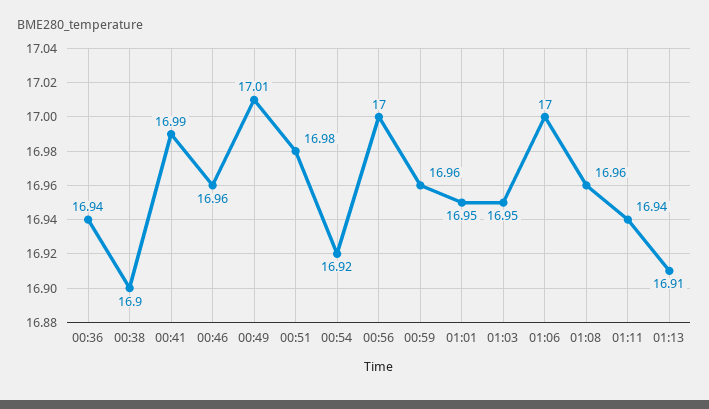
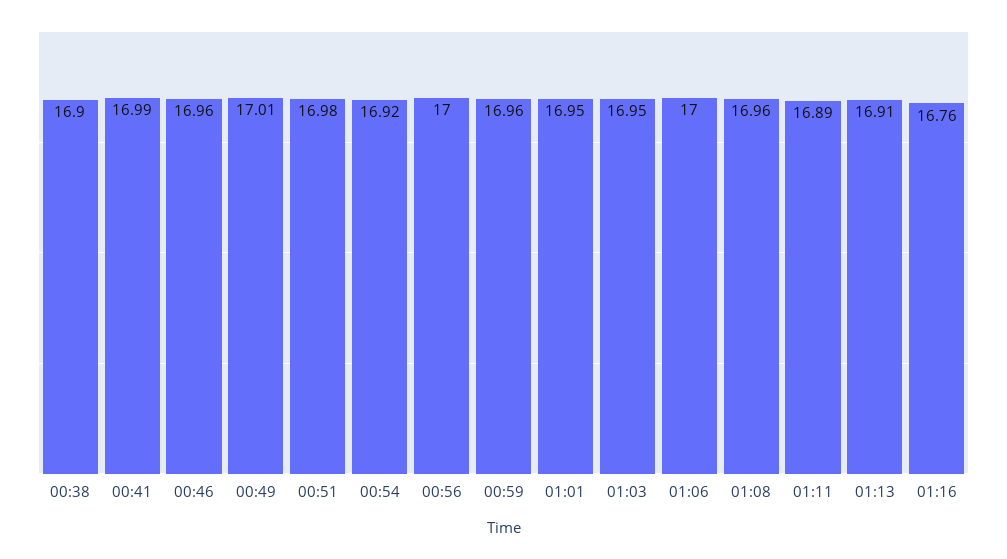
00:36: 16.94 -> none
01:11: 16.94 -> 16.89
01:16: none -> 16.76

